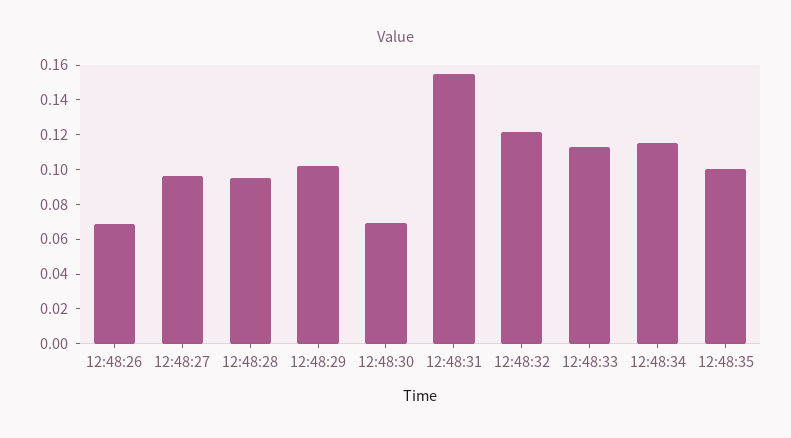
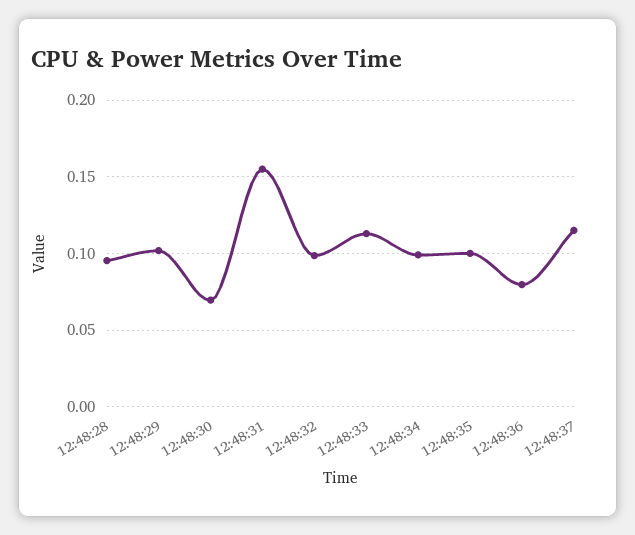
12:48:26: 0.07 -> none
12:48:27: 0.095 -> none
12:48:32: 0.12 -> 0.1
12:48:34: 0.115 -> 0.1
12:48:36: none -> 0.08
12:48:37: none -> 0.115

